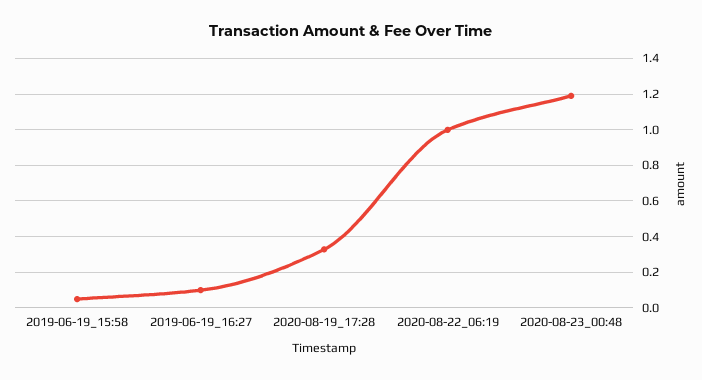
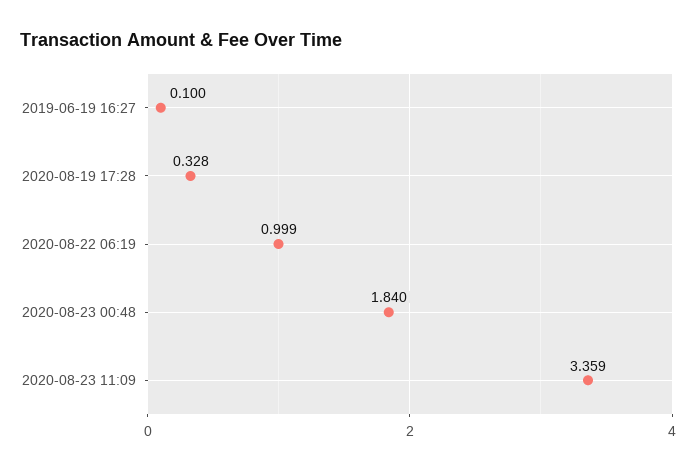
2019-06-19_15:58: 0.05 -> none
2020-08-23_00:48: 1.2 -> 1.84
2020-08-23 11:09: none -> 3.359

